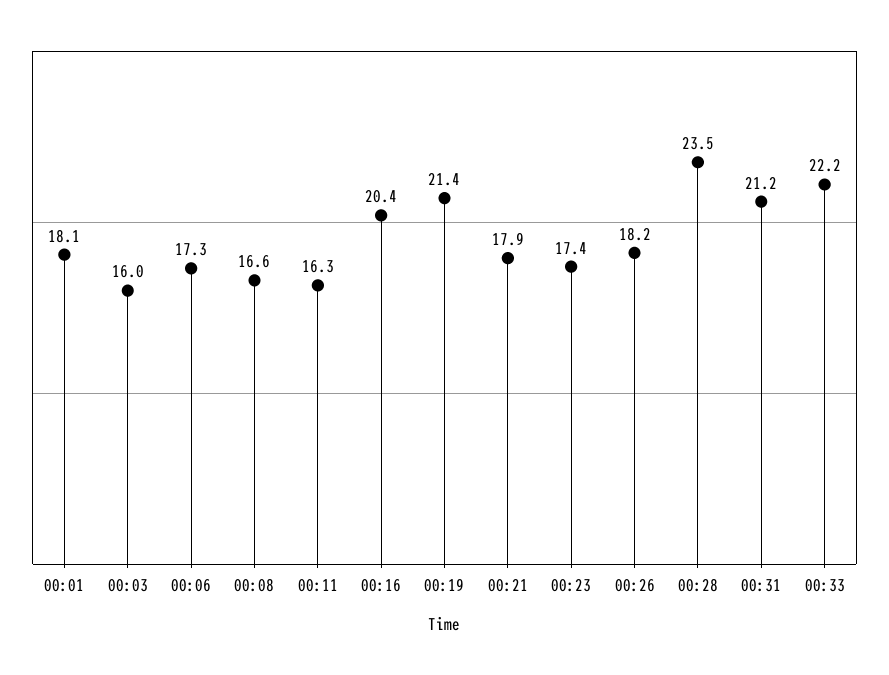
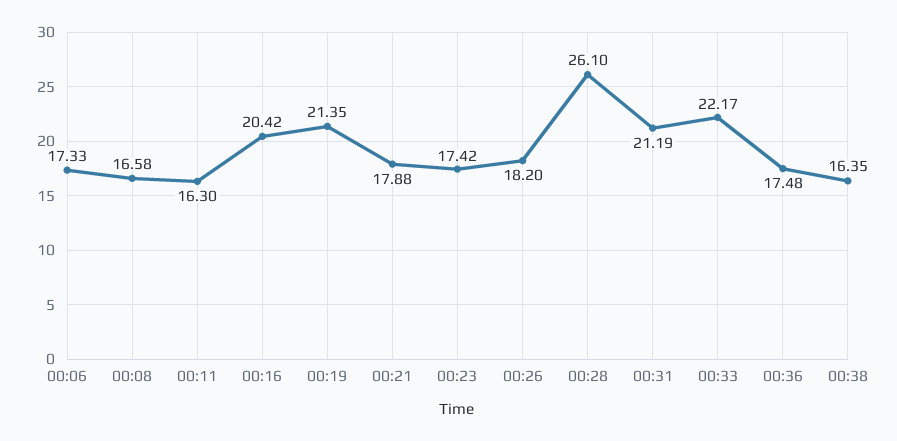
00:01: 18.1 -> none
00:03: 16 -> none
00:28: 23.5 -> 26.1
00:36: none -> 17.48
00:38: none -> 16.35

